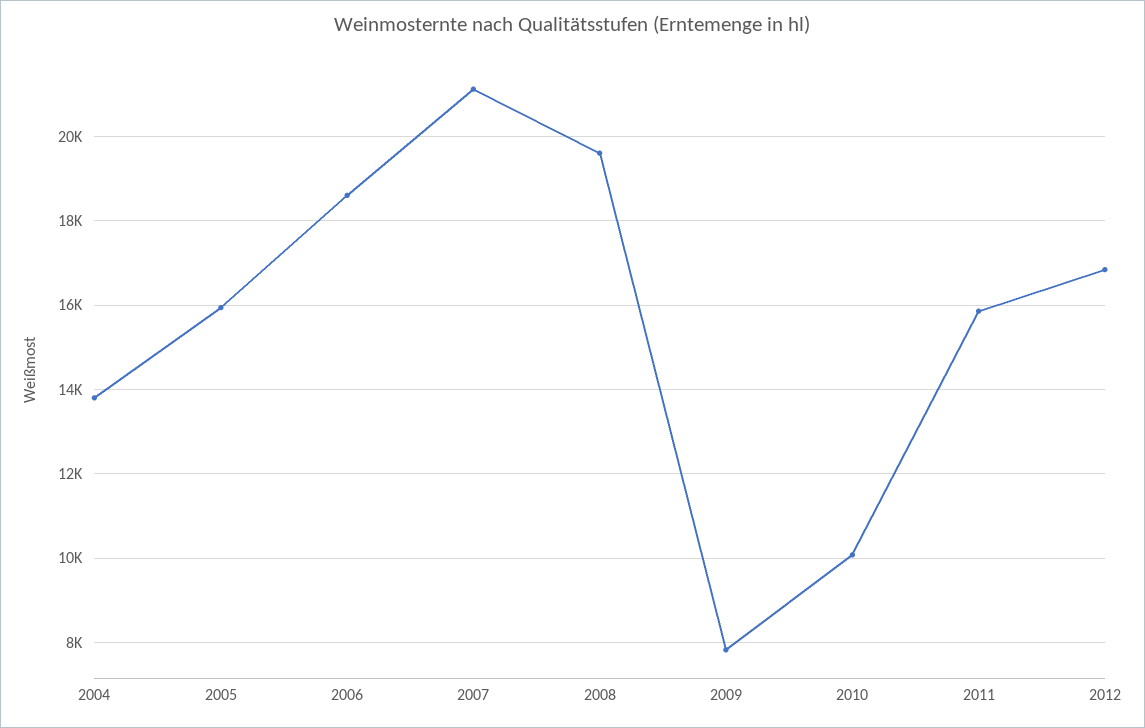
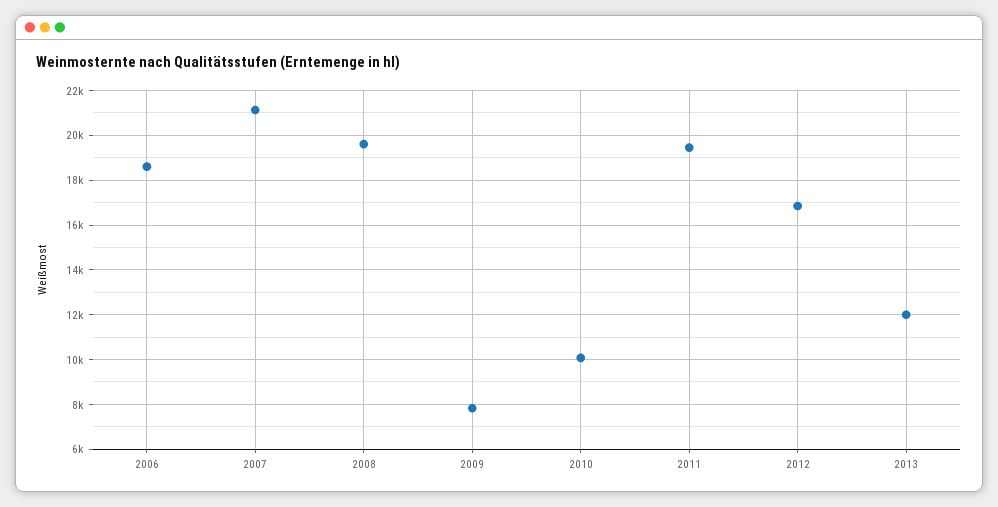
2004: 13800 -> none
2005: 16000 -> none
2011: 15800 -> 19500
2013: none -> 12000

